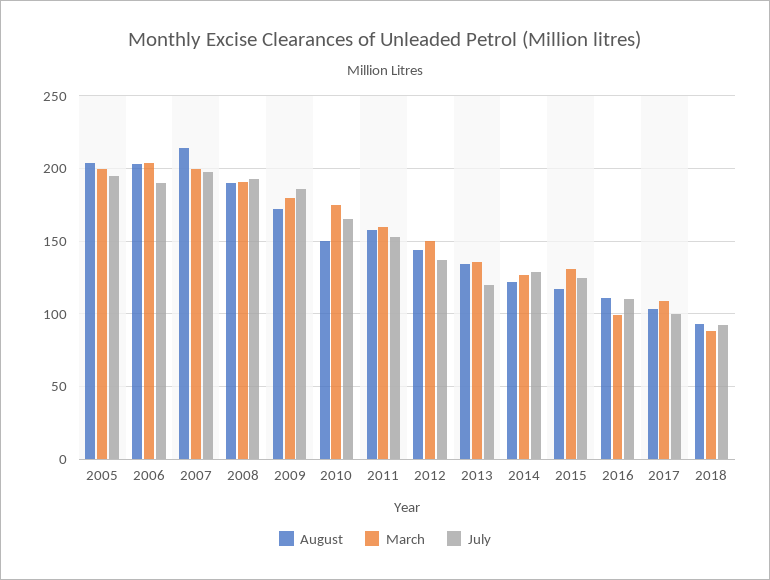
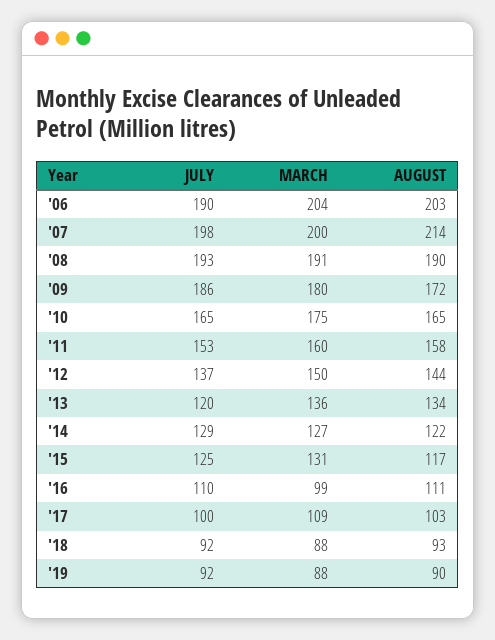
August, 2005: 205 -> none
March, 2005: 200 -> none
July, 2005: 195 -> none
August, 2010: 150 -> 165
July, '19: none -> 92
March, '19: none -> 88
August, '19: none -> 90

